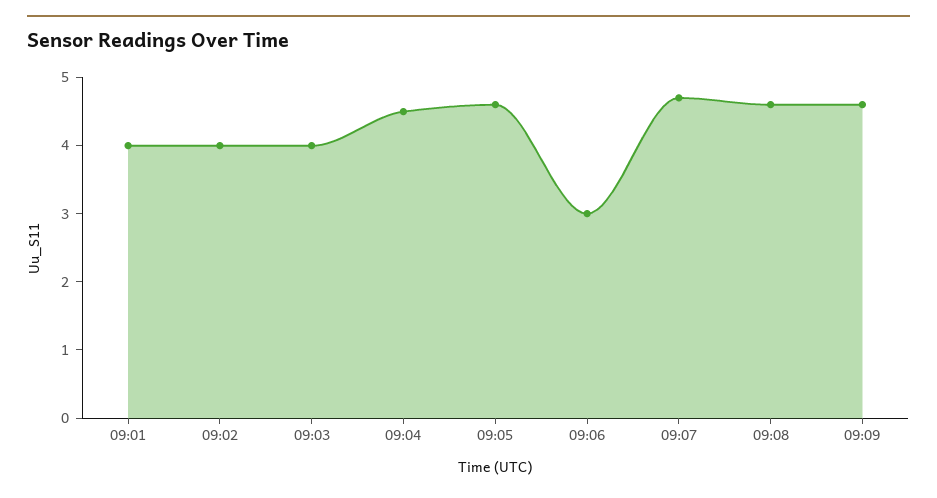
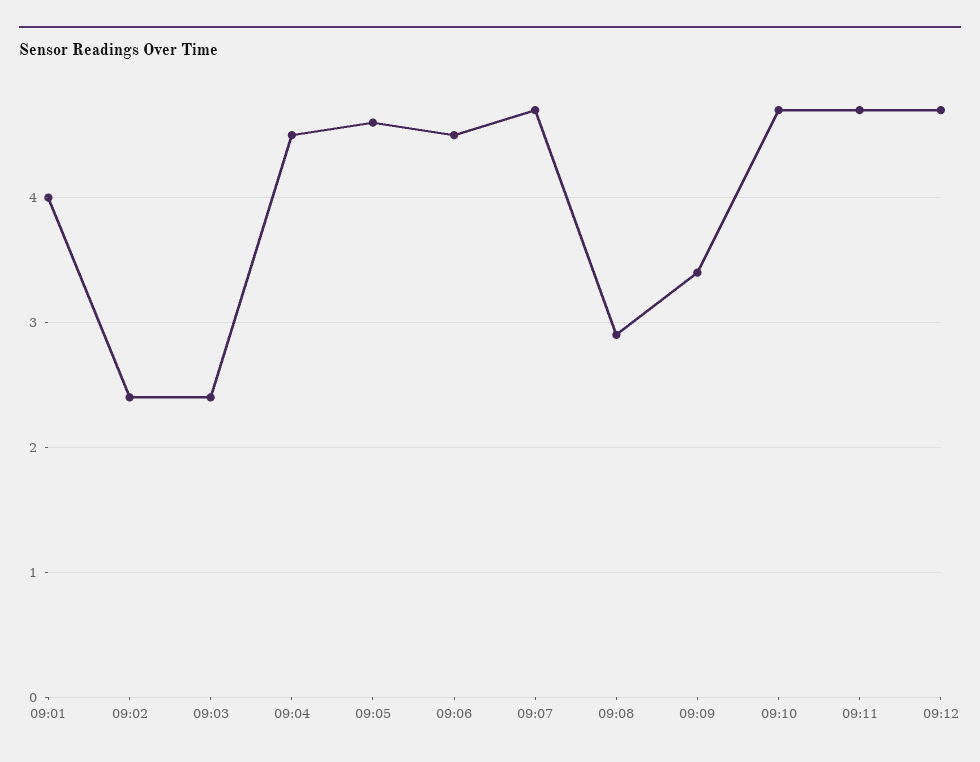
09:02: 4 -> 2.4
09:03: 4 -> 2.4
09:06: 3 -> 4.5
09:08: 4.5 -> 2.9
09:09: 4.5 -> 3.4
09:10: none -> 4.7
09:11: none -> 4.7
09:12: none -> 4.7

